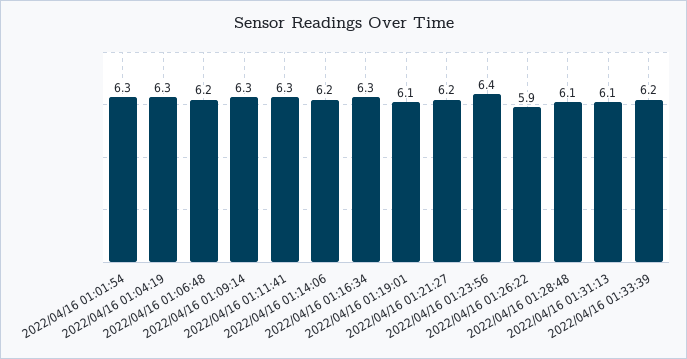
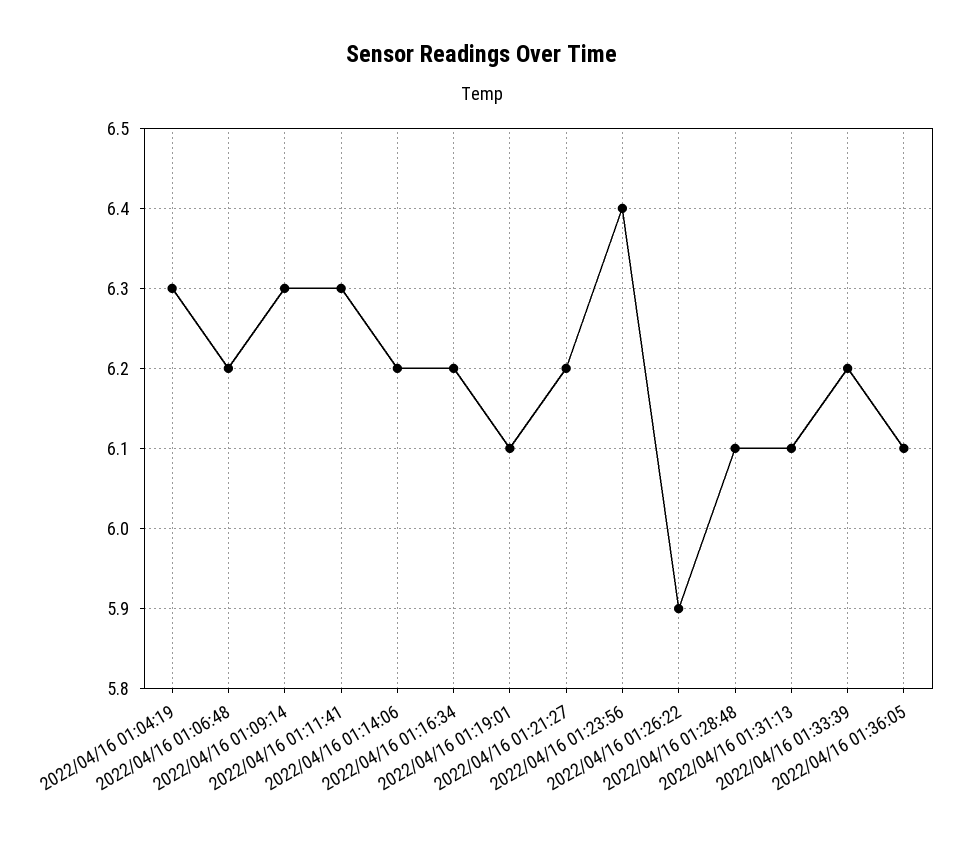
2022/04/16 01:01:54: 6.3 -> none
2022/04/16 01:16:34: 6.3 -> 6.2
2022/04/16 01:36:05: none -> 6.1

